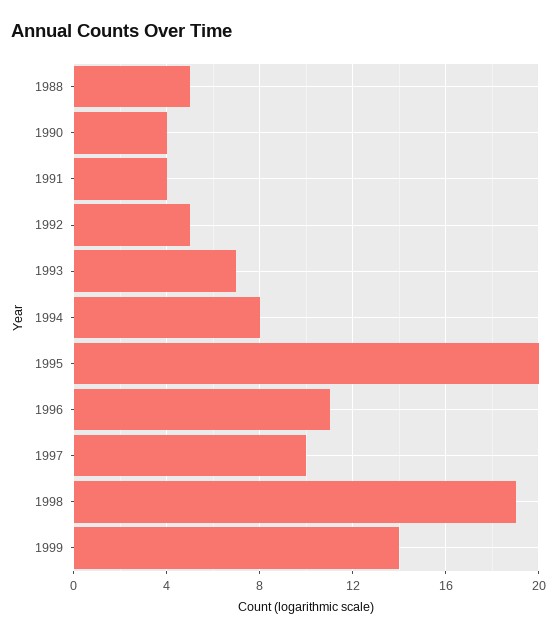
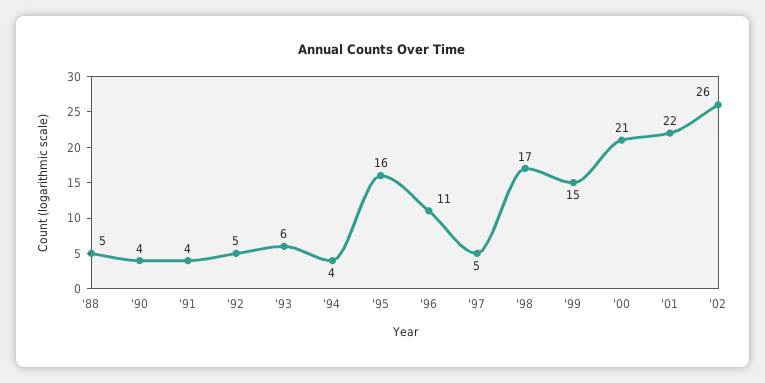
1993: 7 -> 6
1994: 8 -> 4
1995: 20 -> 16
1997: 10 -> 5
1998: 19 -> 17
1999: 14 -> 15
'00: none -> 21
'01: none -> 22
'02: none -> 26

